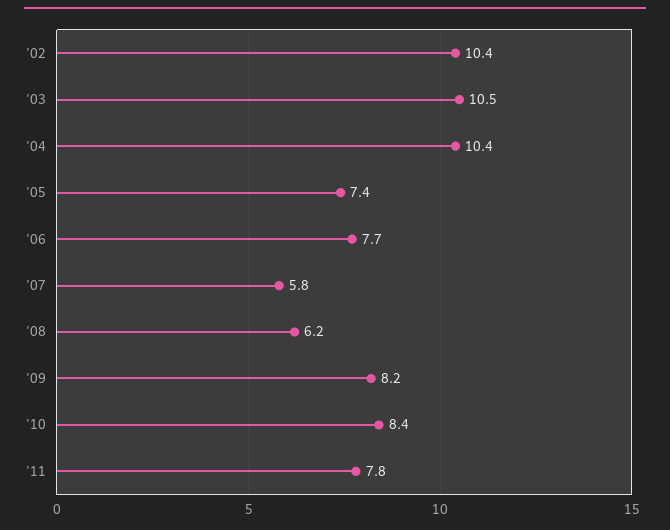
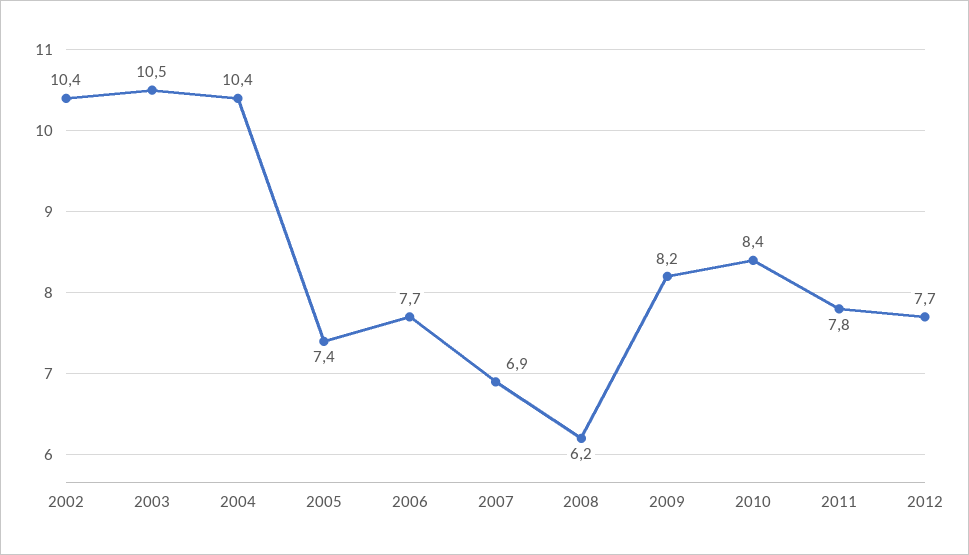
'07: 5.8 -> 6.9
2012: none -> 7.7

